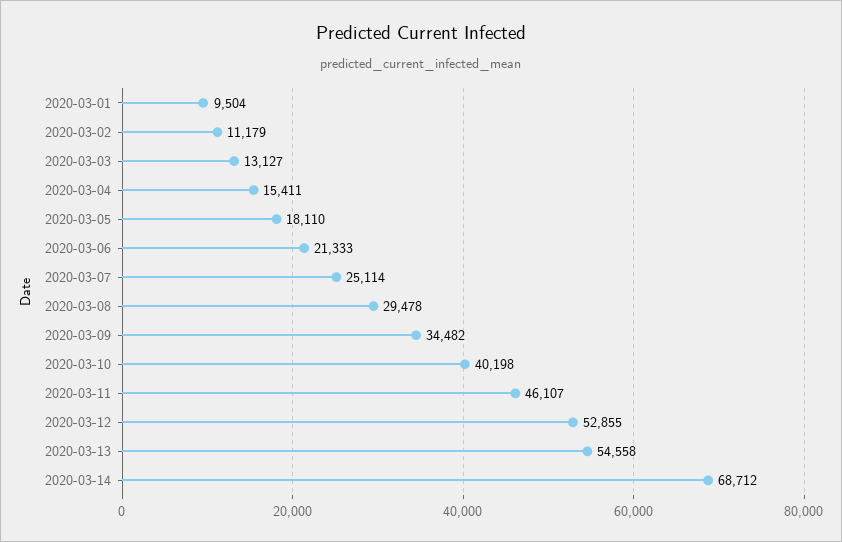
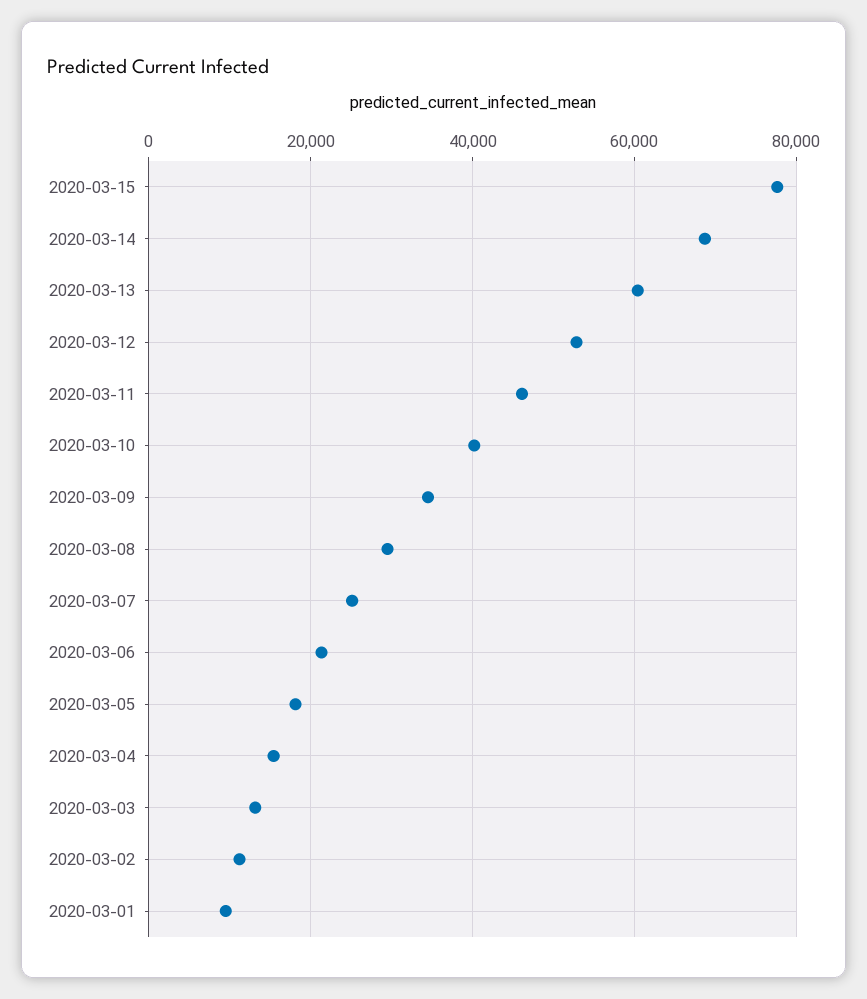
2020-03-13: 54558 -> 60000
2020-03-15: none -> 78000

